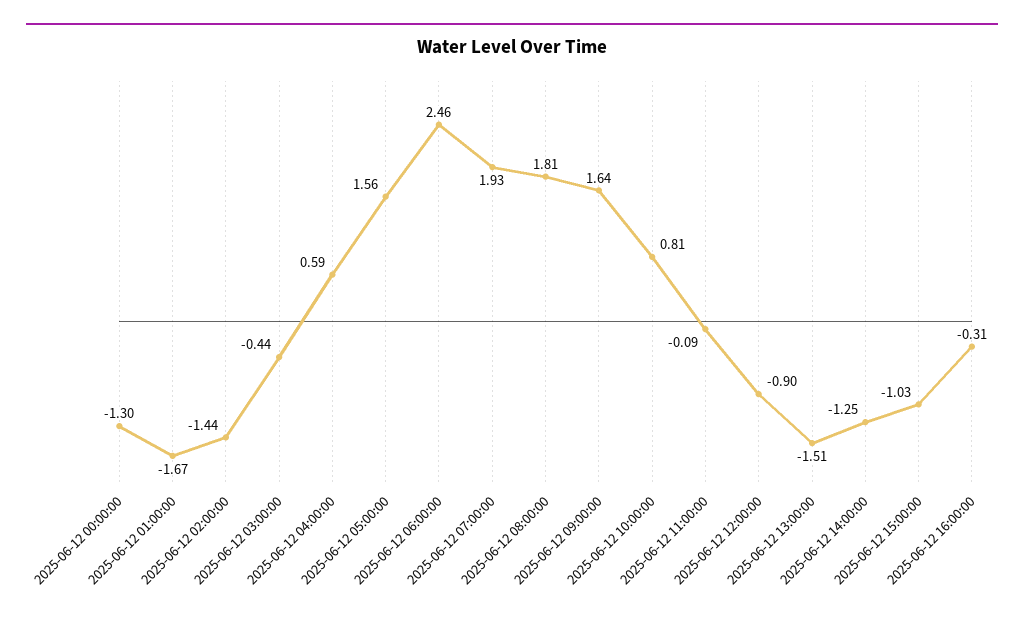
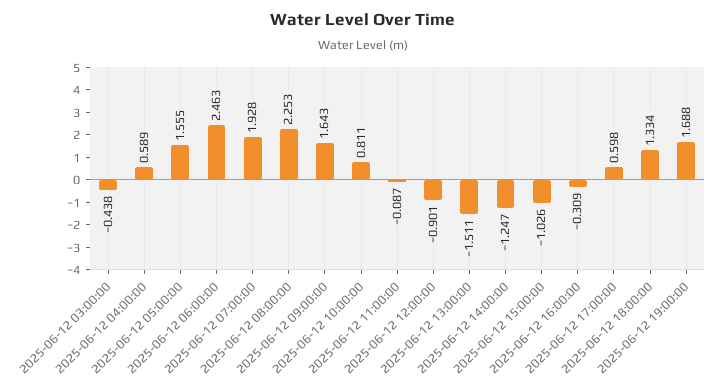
2025-06-12 00:00:00: -1.3 -> none
2025-06-12 01:00:00: -1.67 -> none
2025-06-12 02:00:00: -1.44 -> none
2025-06-12 08:00:00: 1.81 -> 2.253
2025-06-12 17:00:00: none -> 0.598
2025-06-12 18:00:00: none -> 1.334
2025-06-12 19:00:00: none -> 1.688

